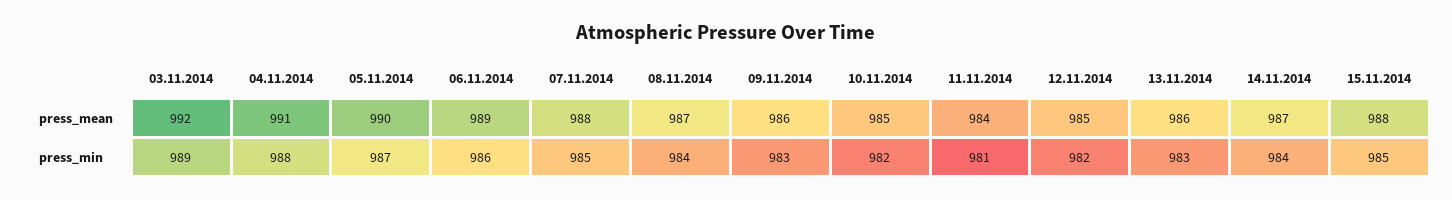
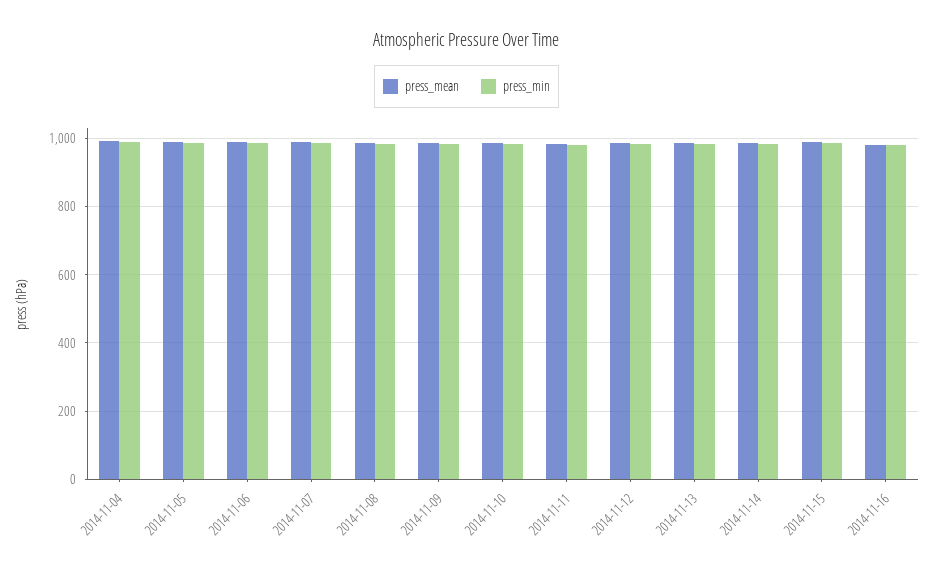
press_mean, 03.11.2014: 992 -> none
press_min, 03.11.2014: 989 -> none
press_mean, 2014-11-16: none -> 980
press_min, 2014-11-16: none -> 980

